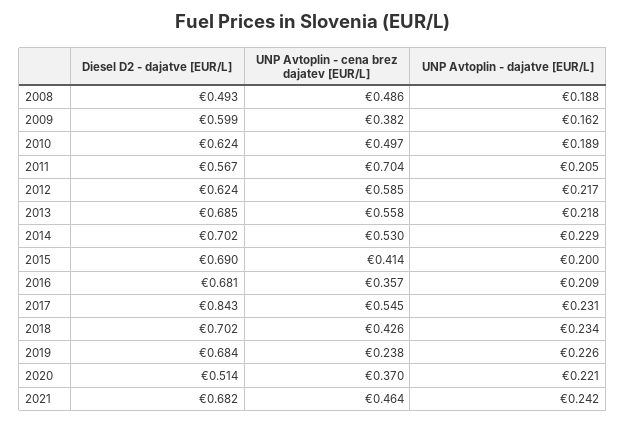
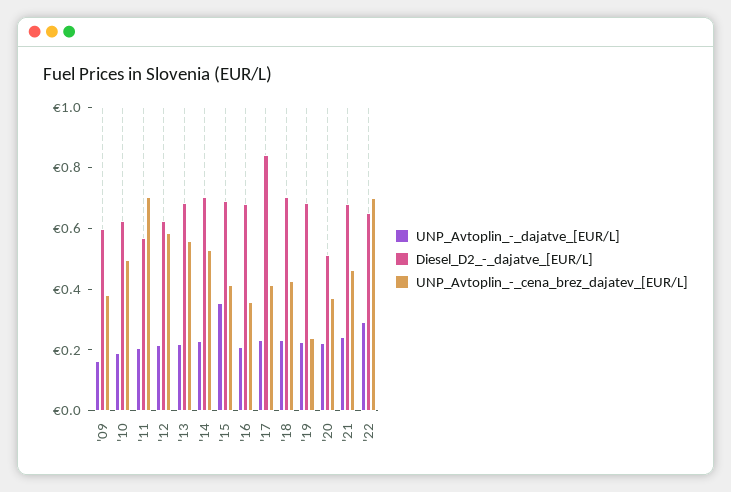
Diesel D2 - dajatve [EUR/L], 2008: 0.493 -> none
UNP Avtoplin - cena brez dajatev [EUR/L], 2008: 0.486 -> none
UNP Avtoplin - dajatve [EUR/L], 2008: 0.188 -> none
UNP Avtoplin - dajatve [EUR/L], 2015: 0.2 -> 0.35
UNP Avtoplin - cena brez dajatev [EUR/L], 2017: 0.545 -> 0.4
UNP Avtoplin - dajatve [EUR/L], '22: none -> 0.3
Diesel D2 - dajatve [EUR/L], '22: none -> 0.65
UNP Avtoplin - cena brez dajatev [EUR/L], '22: none -> 0.7

